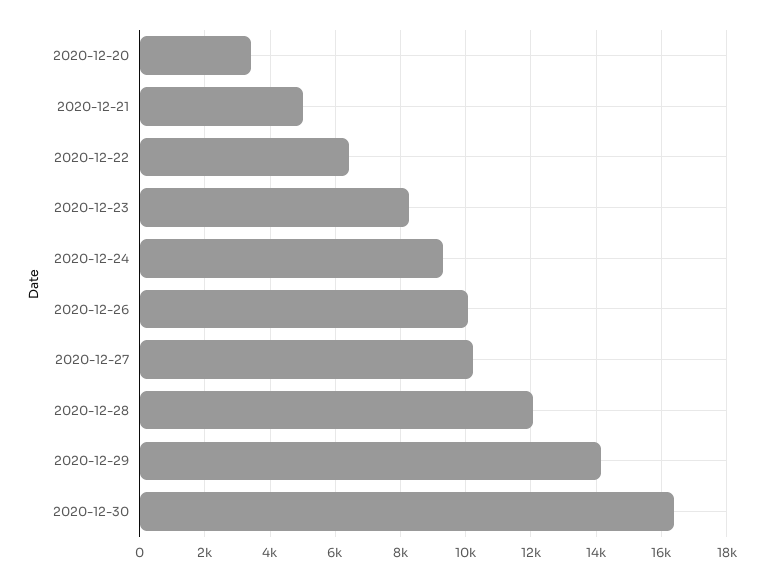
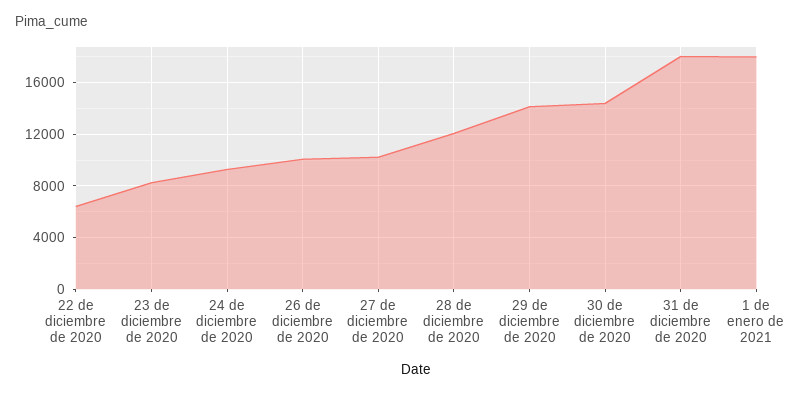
2020-12-20: 3400 -> none
2020-12-21: 5000 -> none
2020-12-30: 16400 -> 14500
31 de diciembre de 2020: none -> 18000
1 de enero de 2021: none -> 18000

